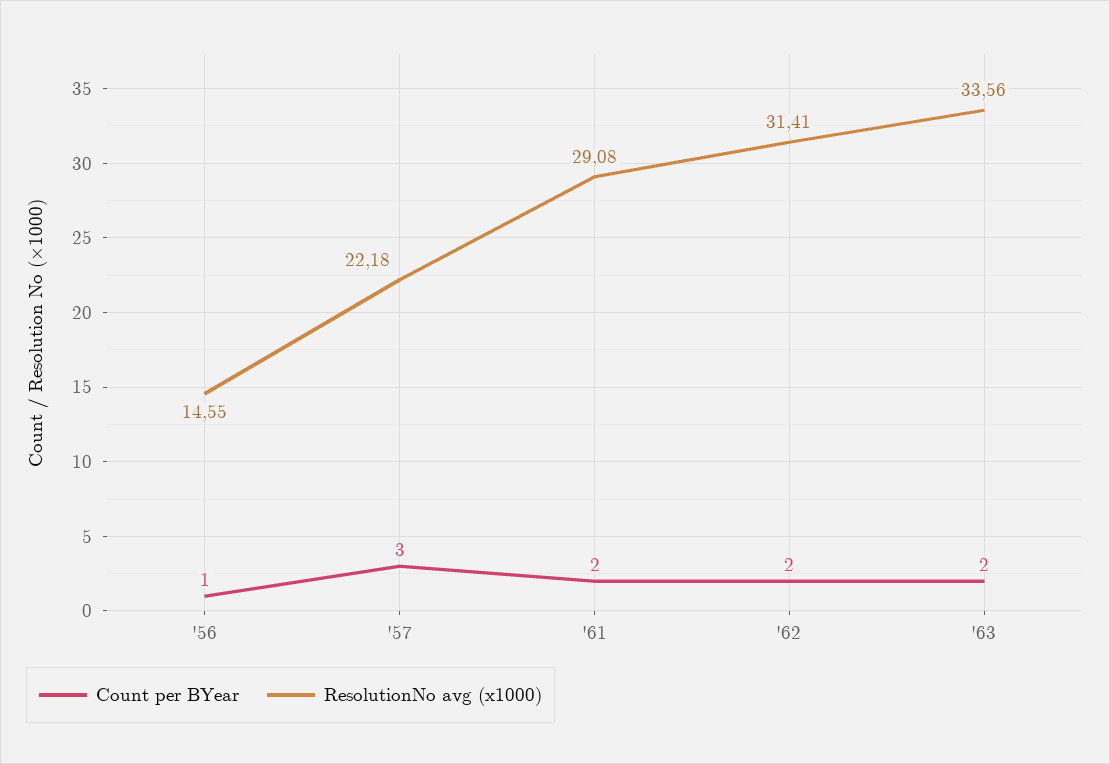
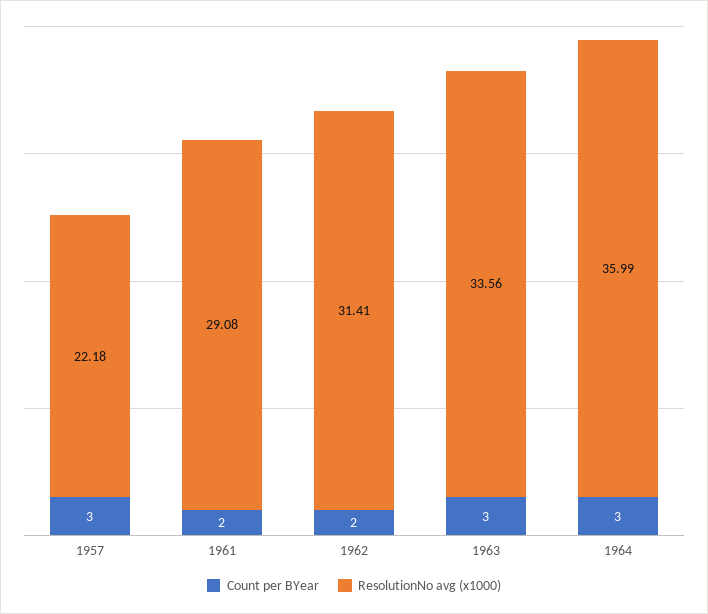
Count per BYear, '56: 1 -> none
ResolutionNo avg (x1000), '56: 14.55 -> none
Count per BYear, '63: 2 -> 3
Count per BYear, 1964: none -> 3
ResolutionNo avg (x1000), 1964: none -> 35.99

